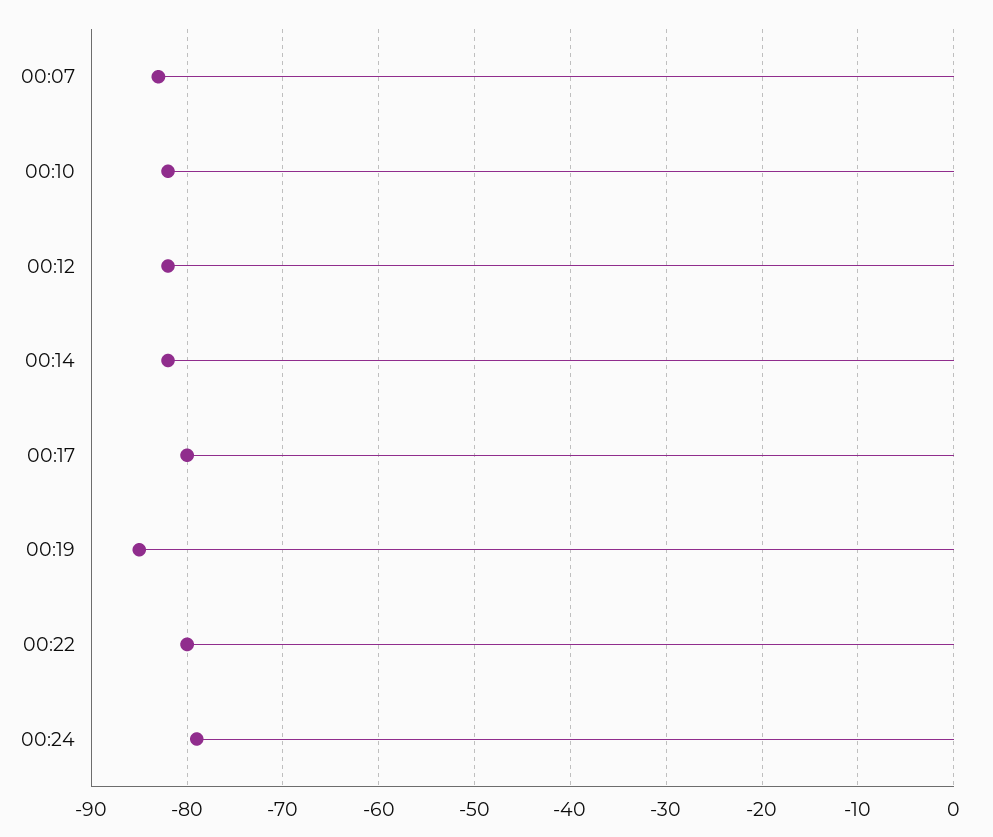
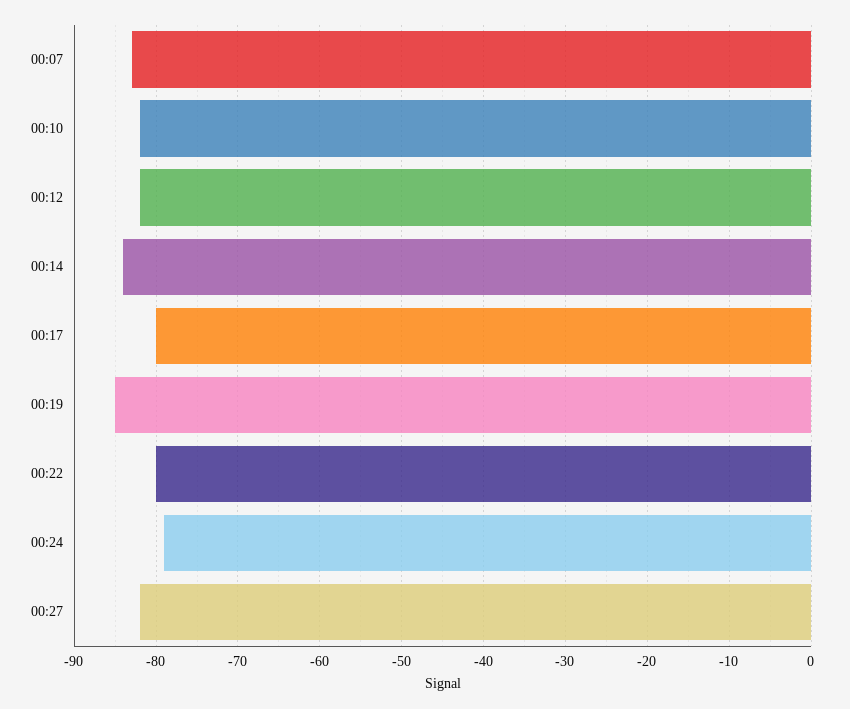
00:14: -82 -> -84
00:27: none -> -82

